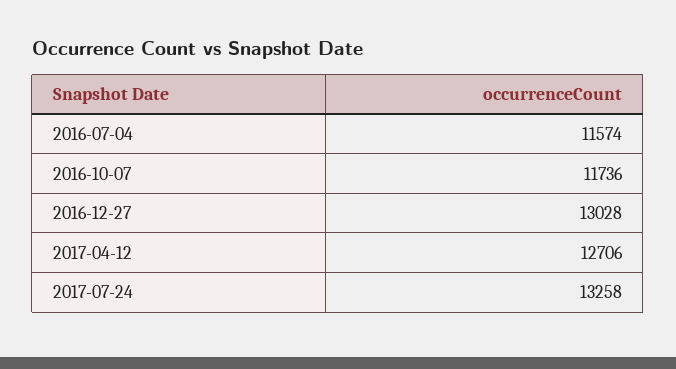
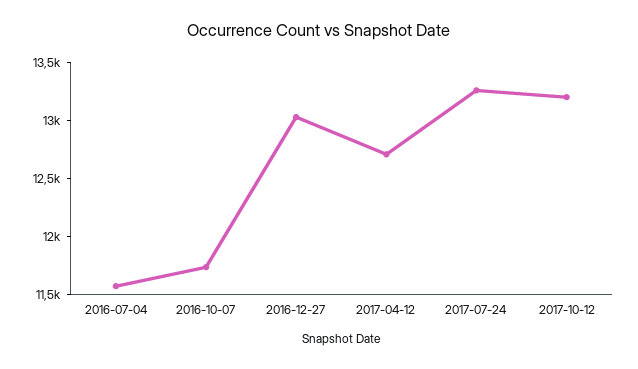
2017-10-12: none -> 13200

